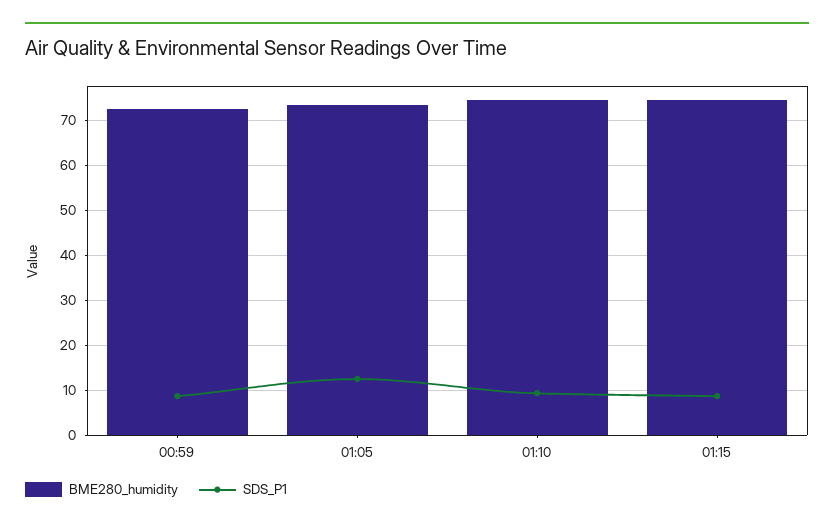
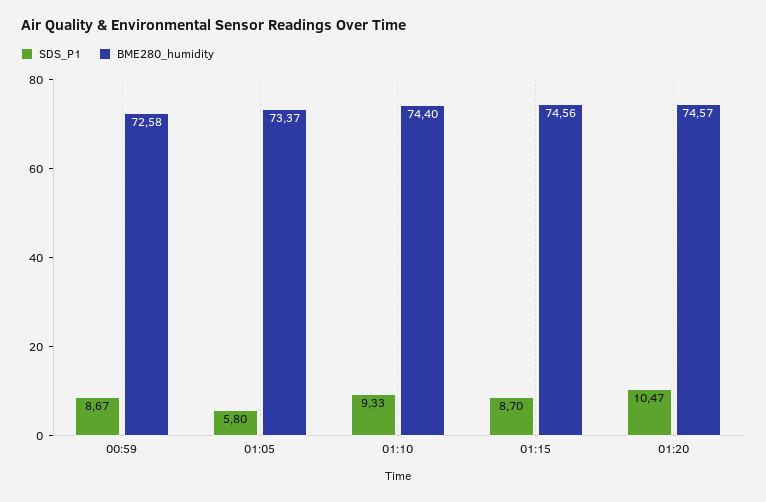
SDS_P1, 01:05: 12 -> 5.8
SDS_P1, 01:20: none -> 10.47
BME280_humidity, 01:20: none -> 74.57

